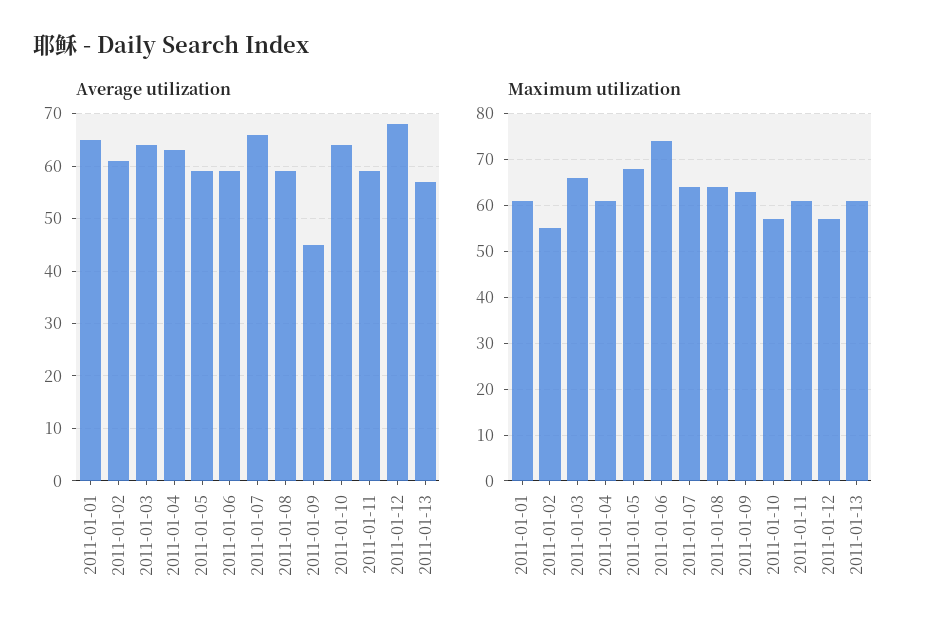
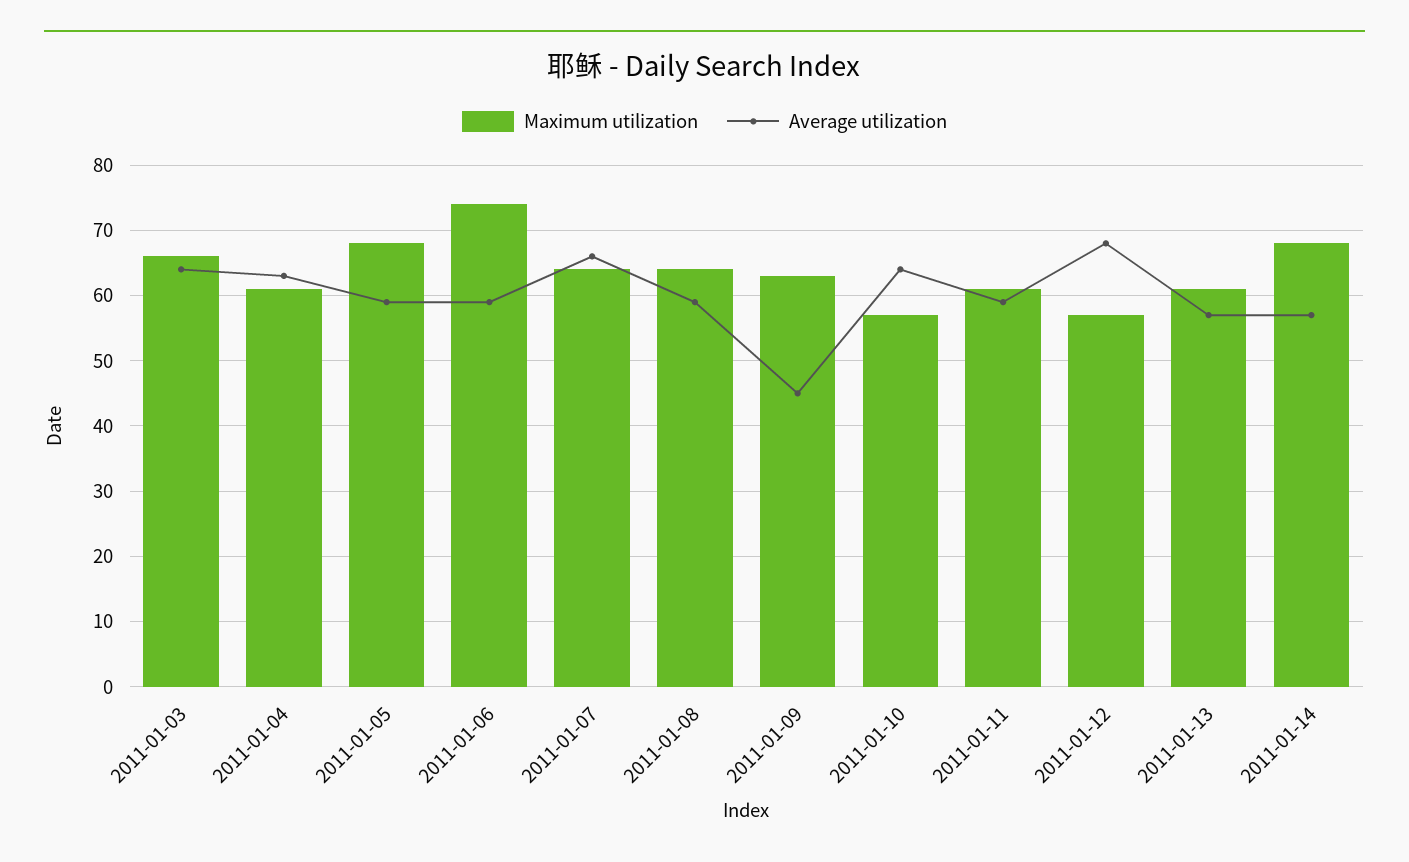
Average utilization, 2011-01-01: 65 -> none
Average utilization, 2011-01-02: 60 -> none
Maximum utilization, 2011-01-01: 60 -> none
Maximum utilization, 2011-01-02: 55 -> none
Maximum utilization, 2011-01-14: none -> 68
Average utilization, 2011-01-14: none -> 57

